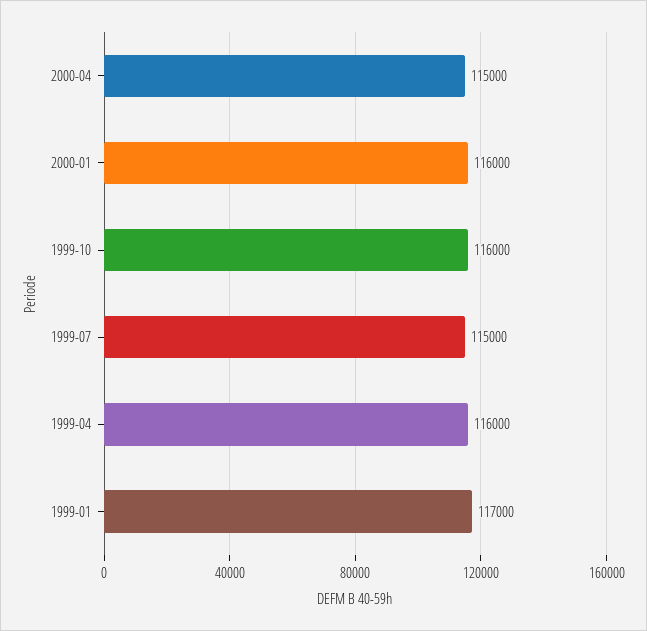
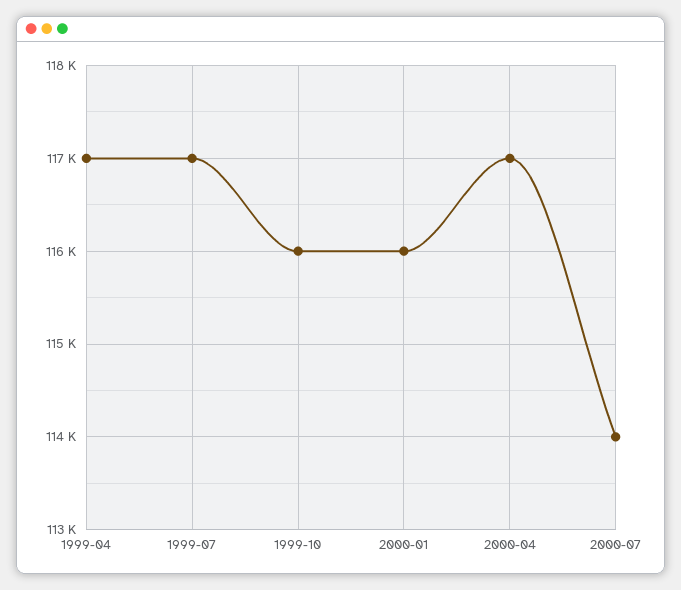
2000-04: 115000 -> 117000
1999-07: 115000 -> 117000
1999-04: 116000 -> 117000
1999-01: 117000 -> none
2000-07: none -> 114000

